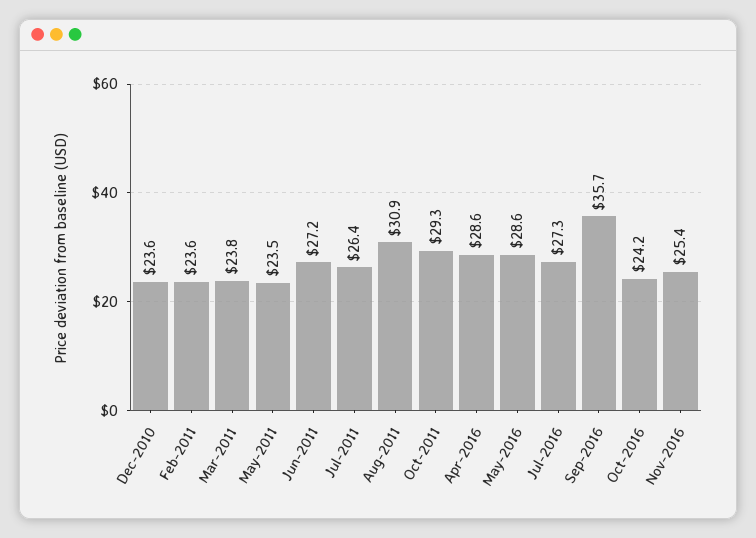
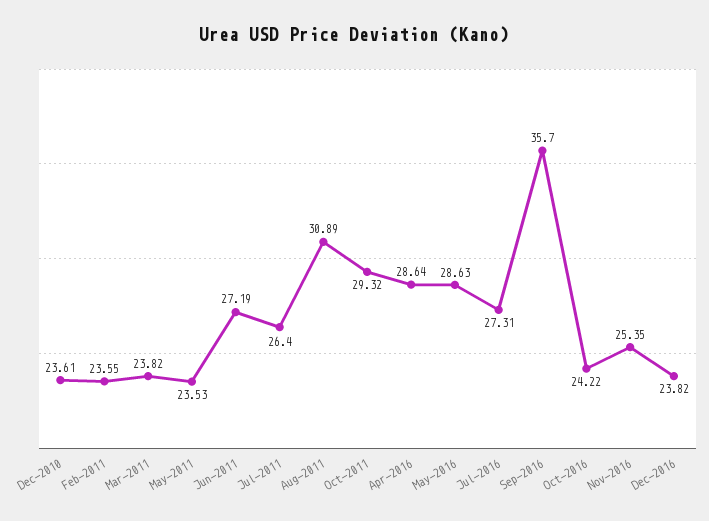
Dec-2016: none -> 23.82

